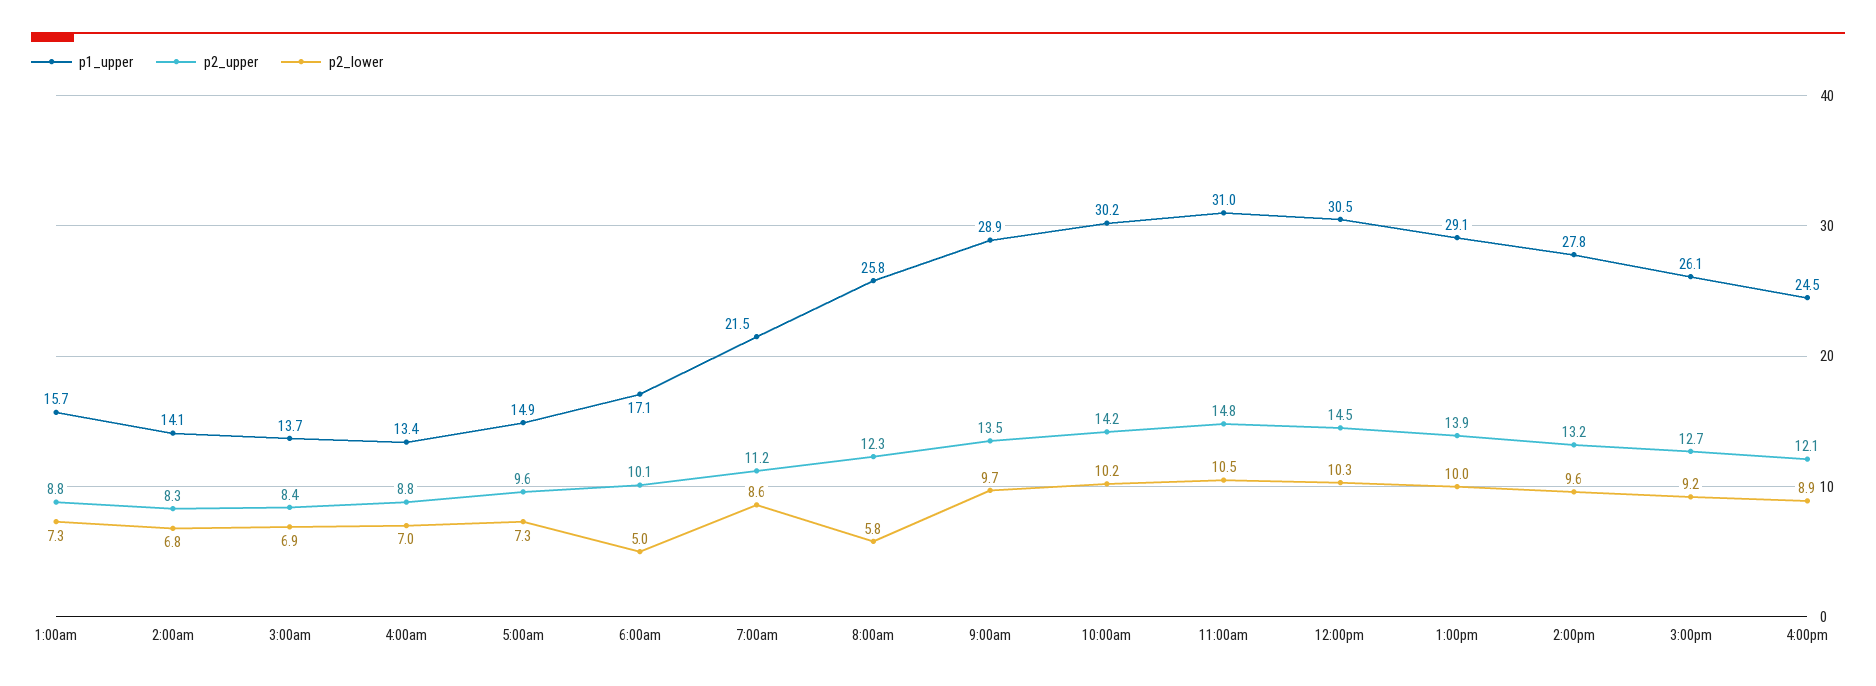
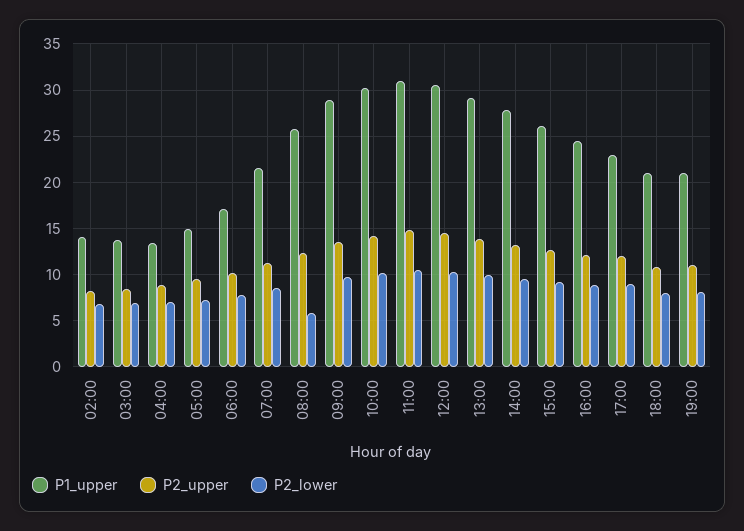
p1_upper, 1:00am: 15.7 -> none
p2_upper, 1:00am: 8.8 -> none
p2_lower, 1:00am: 7.3 -> none
p2_lower, 6:00am: 5 -> 8
p1_upper, 17:00: none -> 23
p2_upper, 17:00: none -> 12
p2_lower, 17:00: none -> 9
p1_upper, 18:00: none -> 21
p2_upper, 18:00: none -> 11
p2_lower, 18:00: none -> 8
p1_upper, 19:00: none -> 21
p2_upper, 19:00: none -> 11
p2_lower, 19:00: none -> 8

